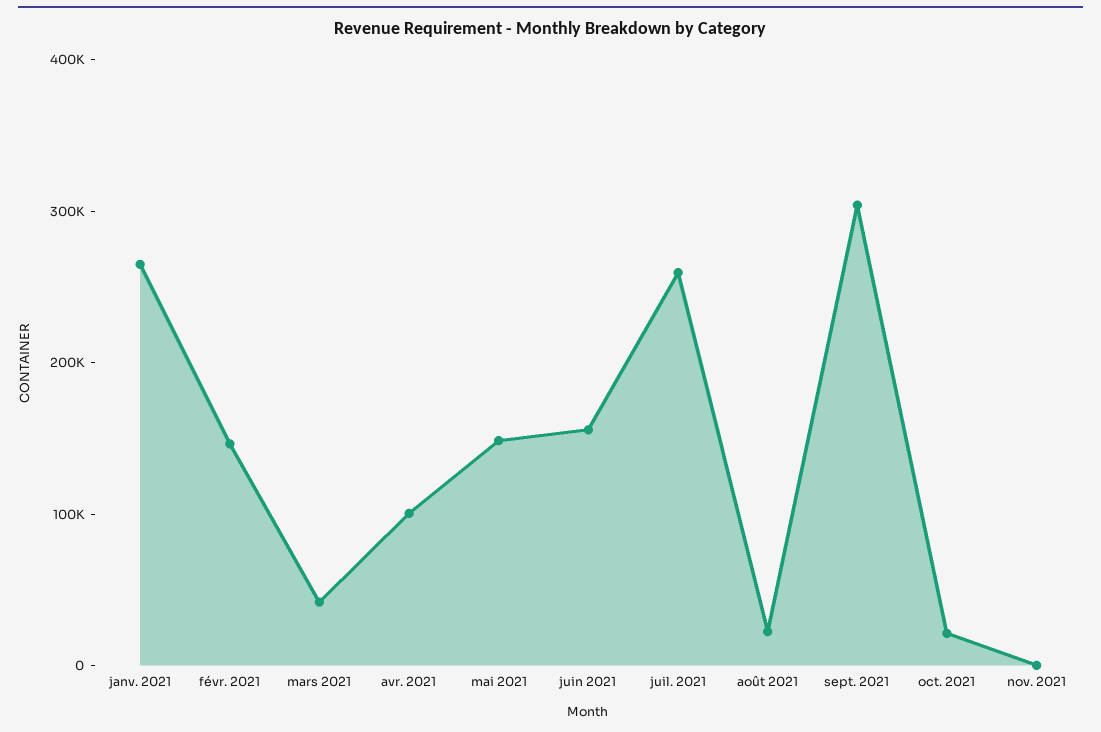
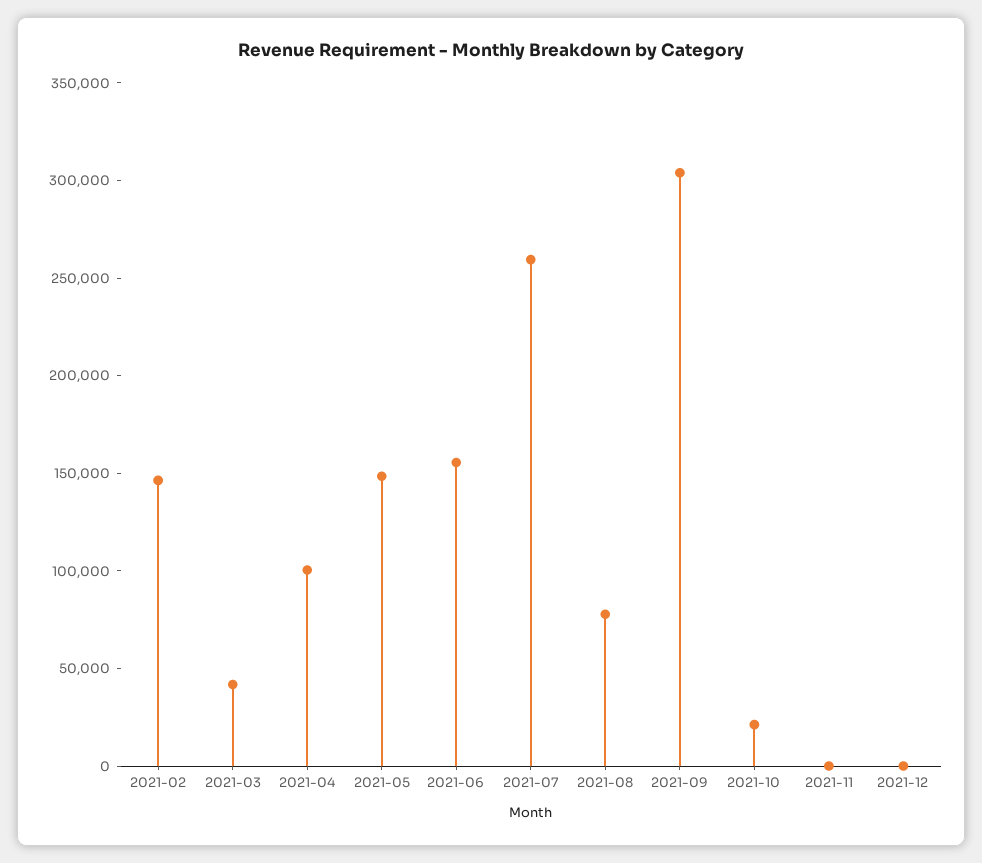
janv. 2021: 260000 -> none
août 2021: 20000 -> 80000
2021-12: none -> 0

